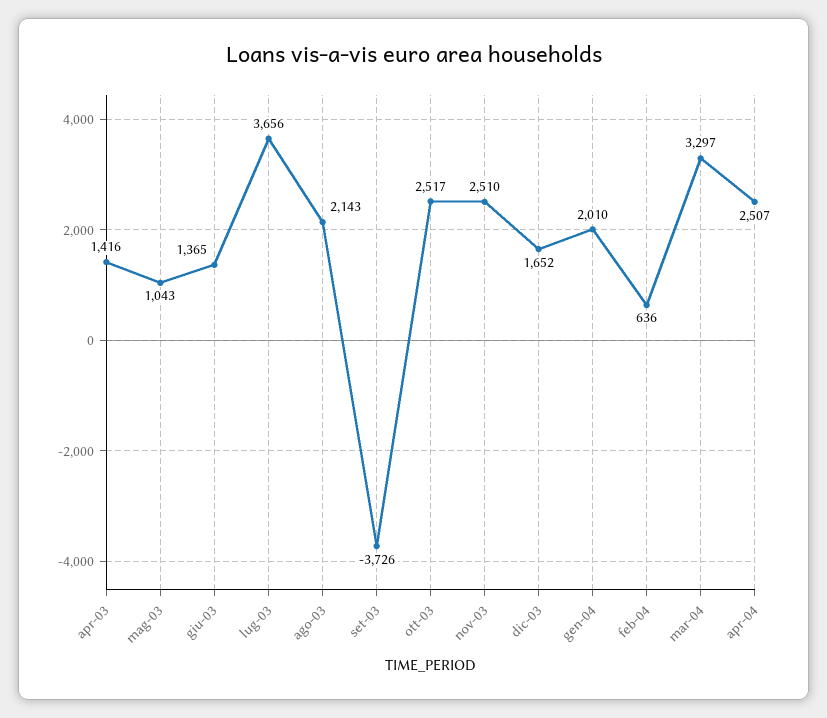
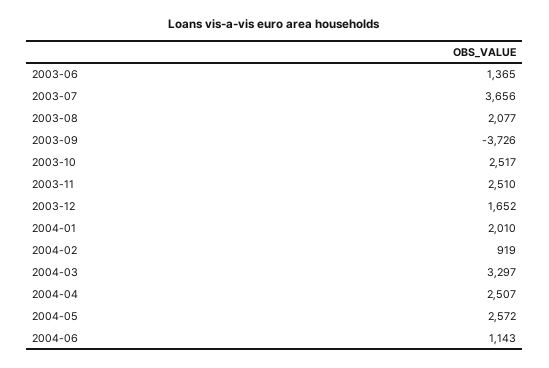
apr-03: 1416 -> none
mag-03: 1043 -> none
ago-03: 2143 -> 2077
feb-04: 636 -> 919
2004-05: none -> 2572
2004-06: none -> 1143

